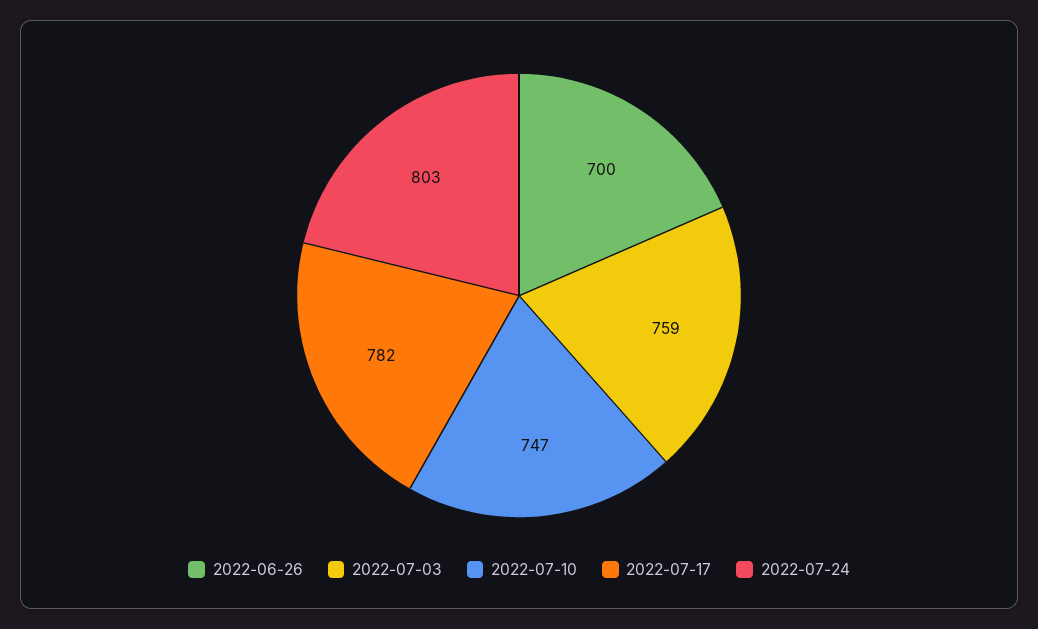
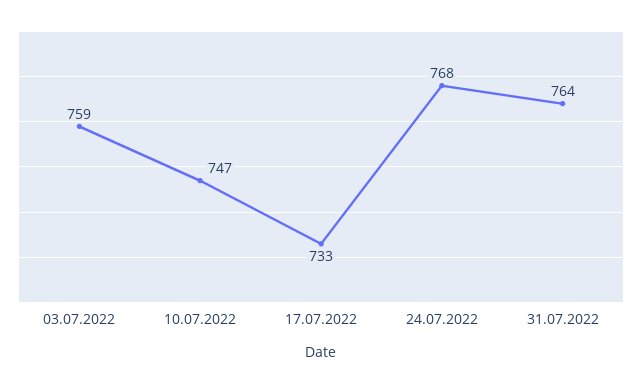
2022-06-26: 700 -> none
2022-07-17: 782 -> 733
2022-07-24: 803 -> 768
31.07.2022: none -> 764

